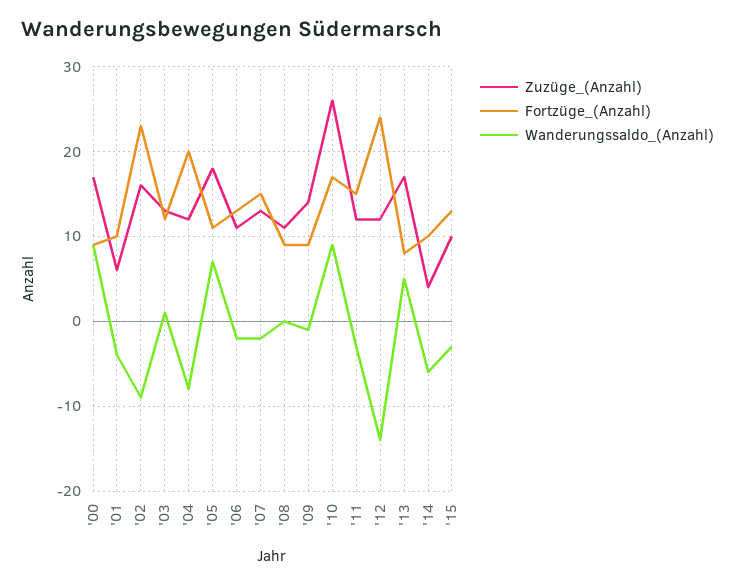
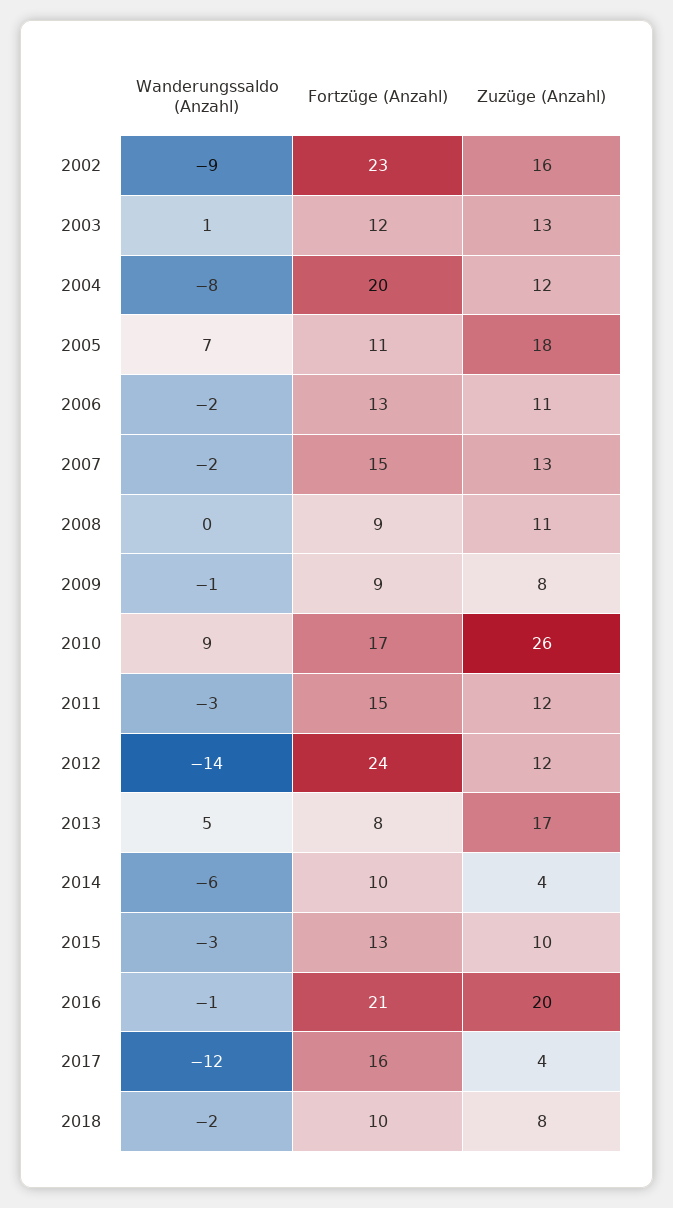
Zuzüge_(Anzahl), '00: 17 -> none
Fortzüge_(Anzahl), '00: 9 -> none
Wanderungssaldo_(Anzahl), '00: 9 -> none
Zuzüge_(Anzahl), '01: 6 -> none
Fortzüge_(Anzahl), '01: 10 -> none
Wanderungssaldo_(Anzahl), '01: -4 -> none
Zuzüge_(Anzahl), '09: 14 -> 8
Wanderungssaldo_(Anzahl), 2016: none -> -1
Fortzüge_(Anzahl), 2016: none -> 21
Zuzüge_(Anzahl), 2016: none -> 20
Wanderungssaldo_(Anzahl), 2017: none -> -12
Fortzüge_(Anzahl), 2017: none -> 16
Zuzüge_(Anzahl), 2017: none -> 4
Wanderungssaldo_(Anzahl), 2018: none -> -2
Fortzüge_(Anzahl), 2018: none -> 10
Zuzüge_(Anzahl), 2018: none -> 8

